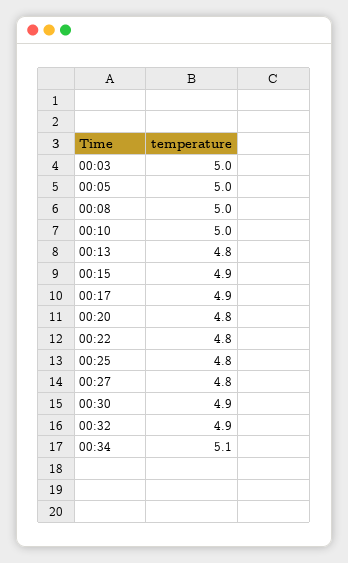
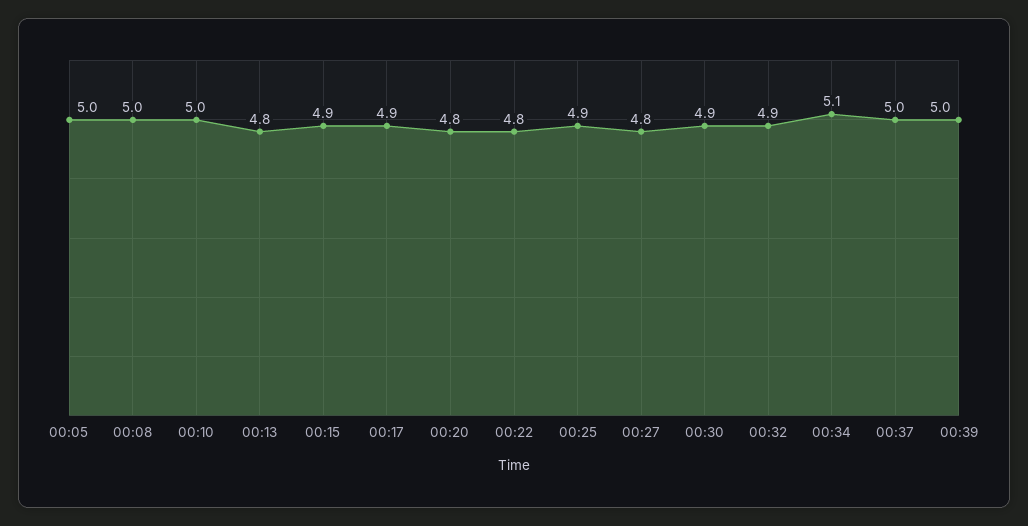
00:03: 5 -> none
00:25: 4.8 -> 4.9
00:37: none -> 5
00:39: none -> 5

